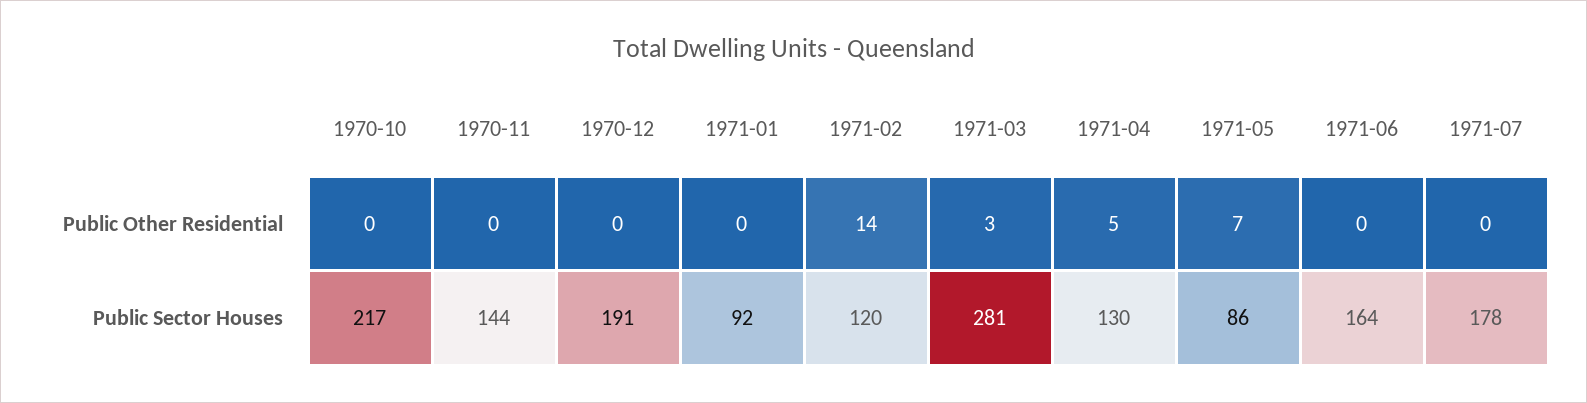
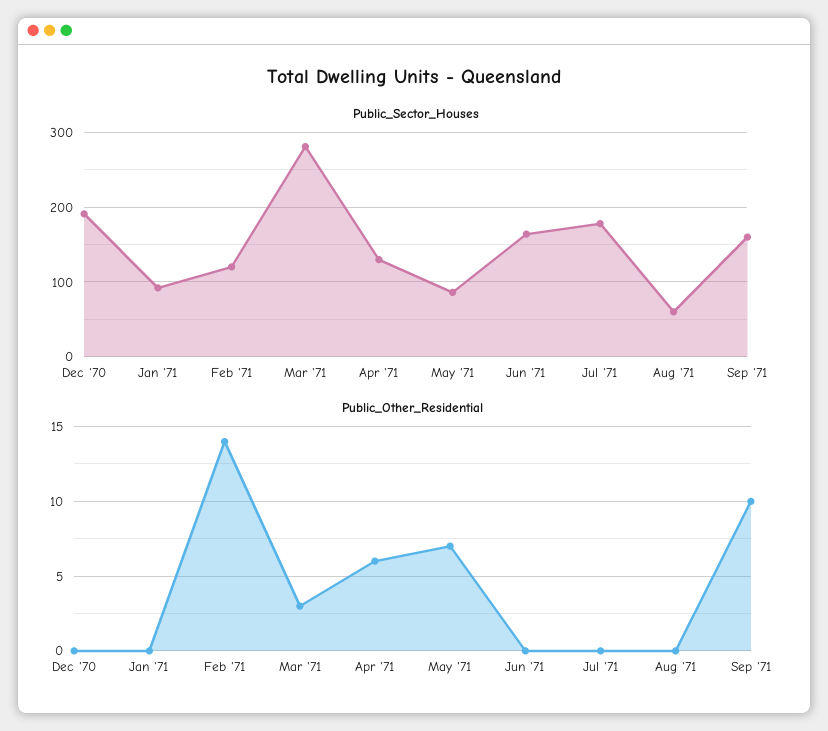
Public Other Residential, 1970-10: 0 -> none
Public Other Residential, 1970-11: 0 -> none
Public Other Residential, 1971-04: 5 -> 6
Public Sector Houses, 1970-10: 217 -> none
Public Sector Houses, 1970-11: 144 -> none
Public Sector Houses, Aug '71: none -> 60
Public Sector Houses, Sep '71: none -> 160
Public Other Residential, Aug '71: none -> 0
Public Other Residential, Sep '71: none -> 10

